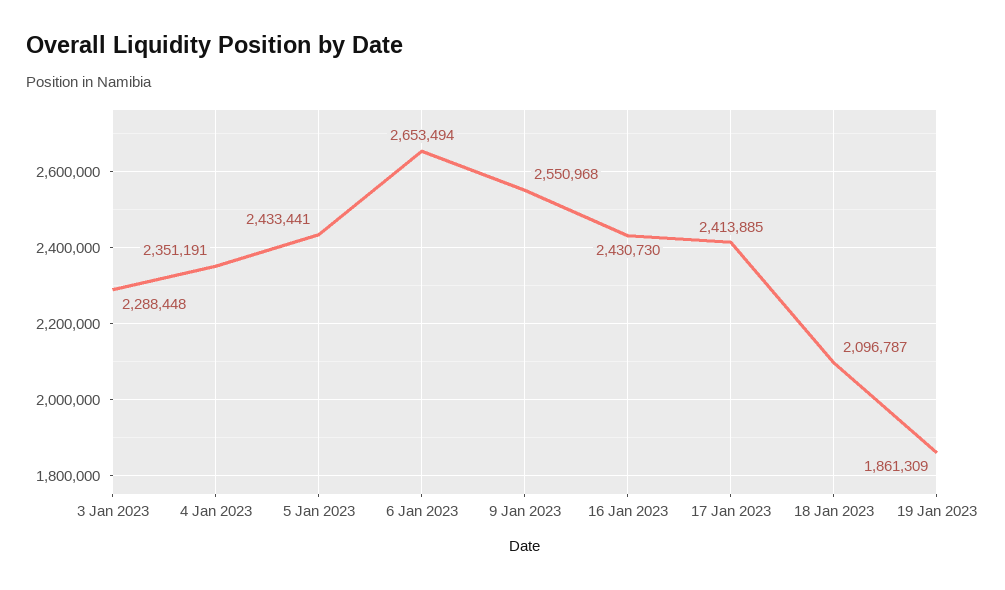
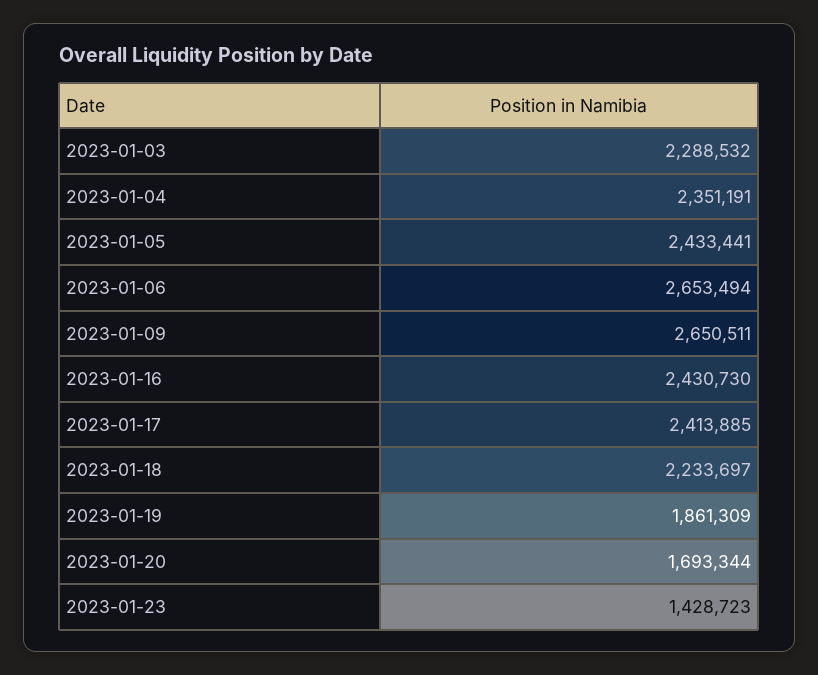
3 Jan 2023: 2288448 -> 2288532
9 Jan 2023: 2550968 -> 2650511
18 Jan 2023: 2096787 -> 2233697
2023-01-20: none -> 1693344
2023-01-23: none -> 1428723

